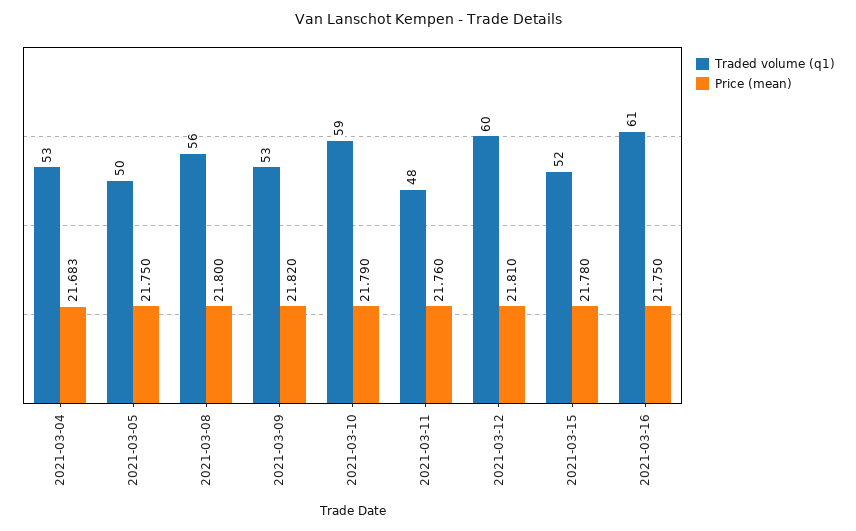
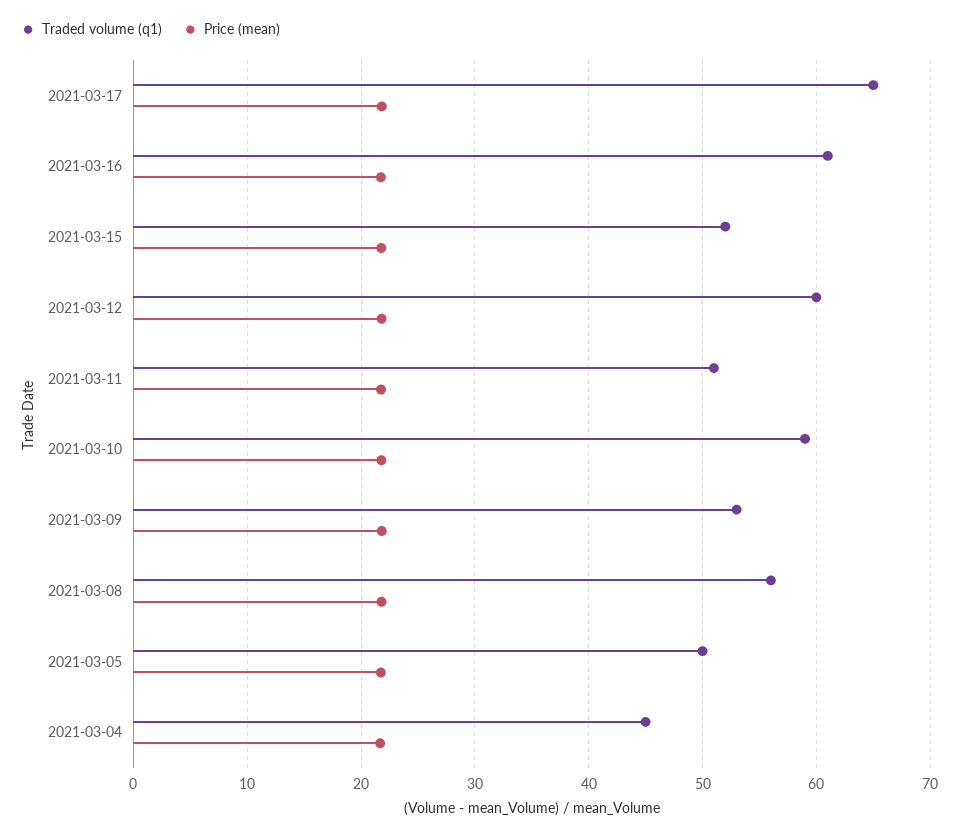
Traded volume (q1), 2021-03-04: 53 -> 45
Traded volume (q1), 2021-03-11: 48 -> 51
Traded volume (q1), 2021-03-17: none -> 65
Price (mean), 2021-03-17: none -> 22

